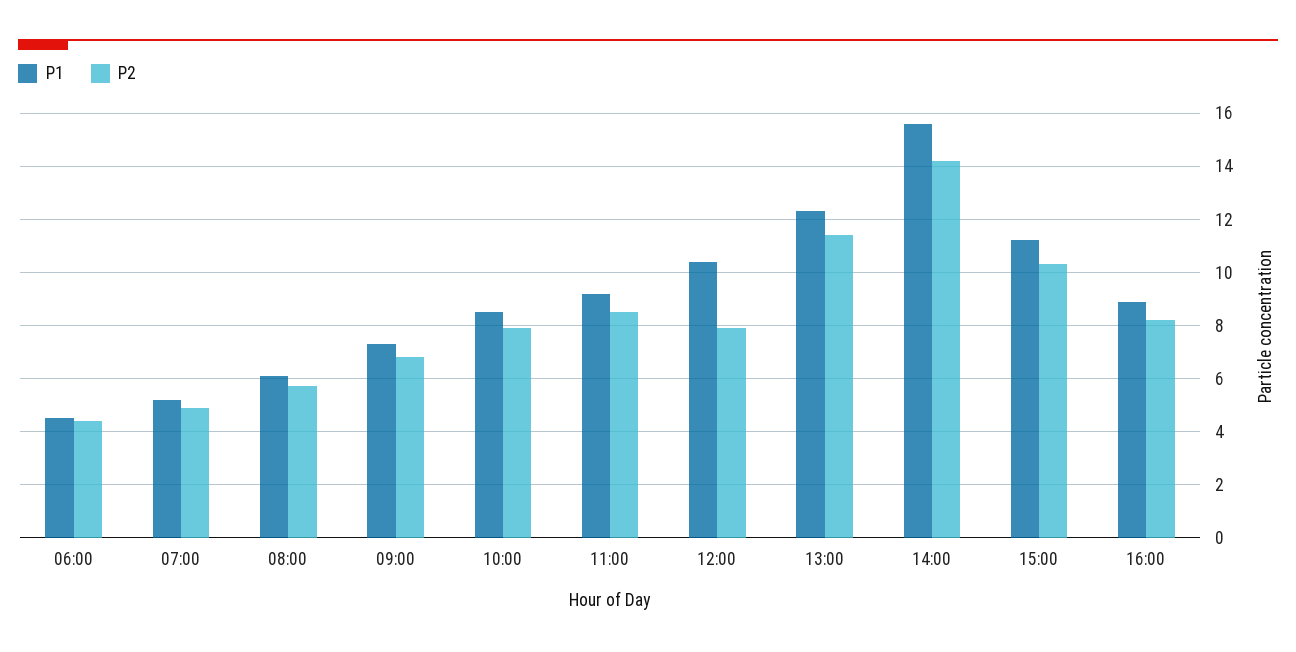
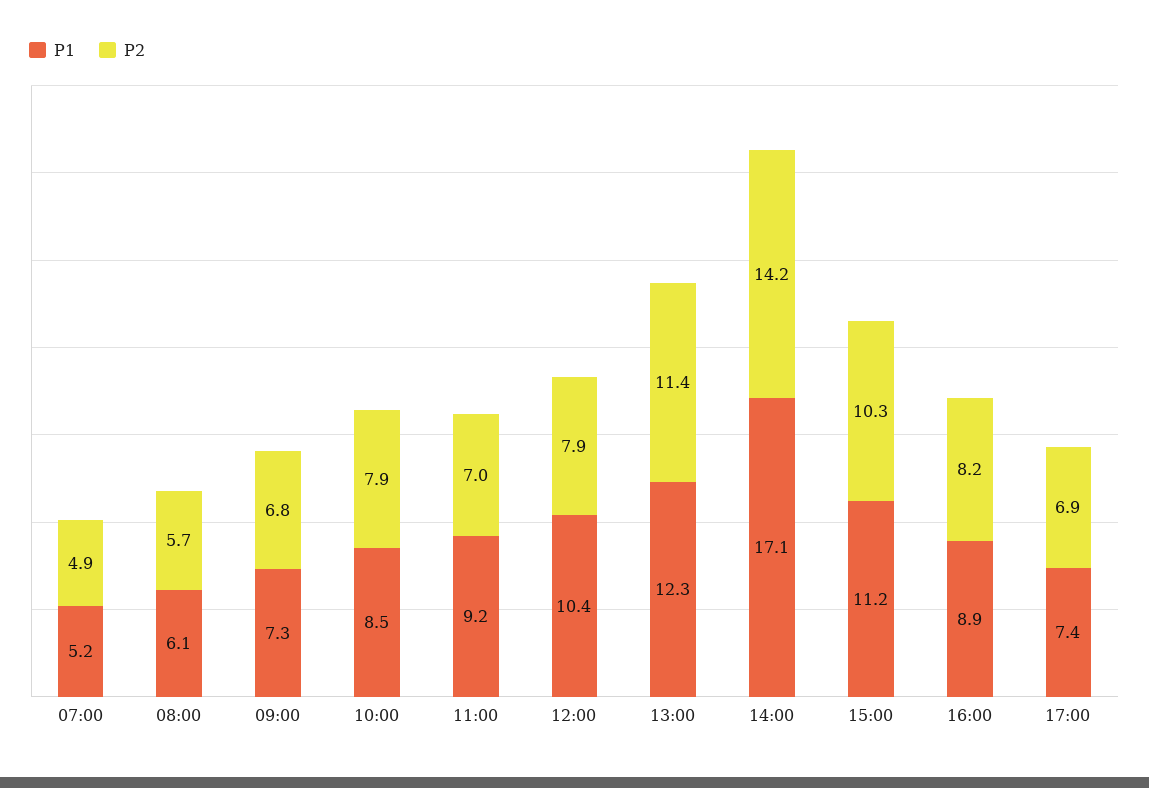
P1, 06:00: 4.5 -> none
P2, 06:00: 4.5 -> none
P2, 11:00: 8.5 -> 7
P1, 14:00: 15.5 -> 17.1
P1, 17:00: none -> 7.4
P2, 17:00: none -> 6.9

